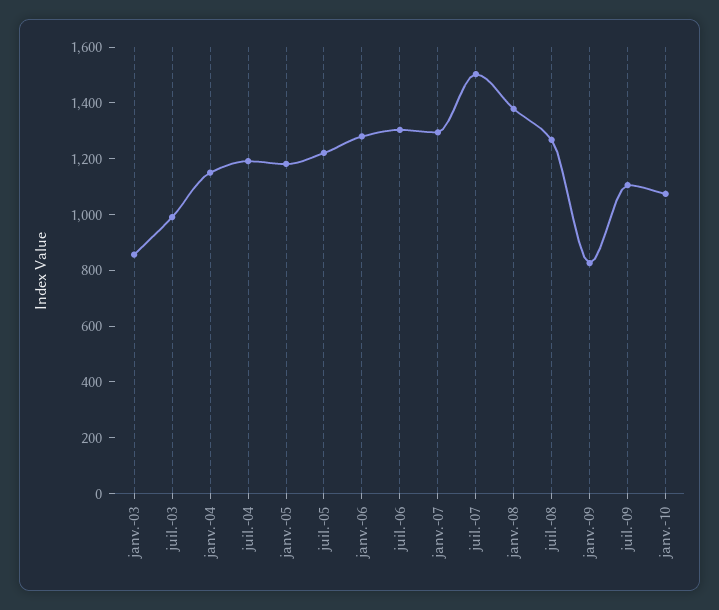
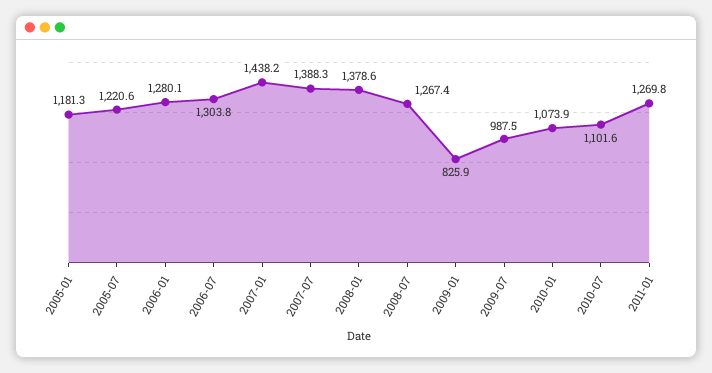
janv.-03: 850 -> none
juil.-03: 1000 -> none
janv.-04: 1150 -> none
juil.-04: 1200 -> none
janv.-07: 1300 -> 1438.2
juil.-07: 1500 -> 1388.3
juil.-09: 1100 -> 987.5
2010-07: none -> 1101.6
2011-01: none -> 1269.8

